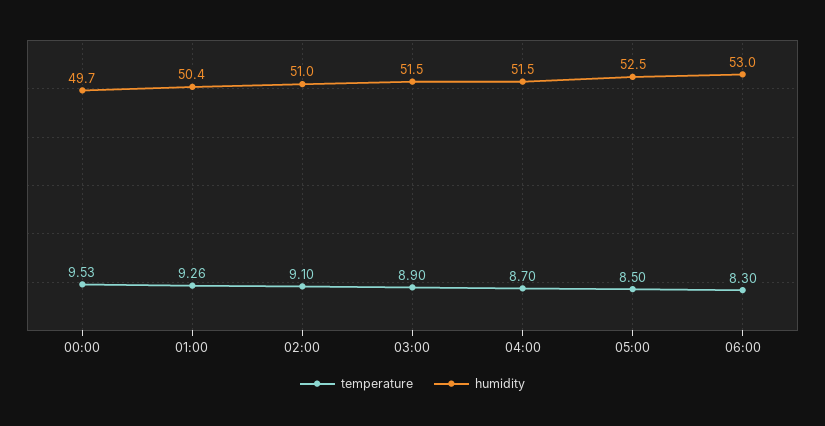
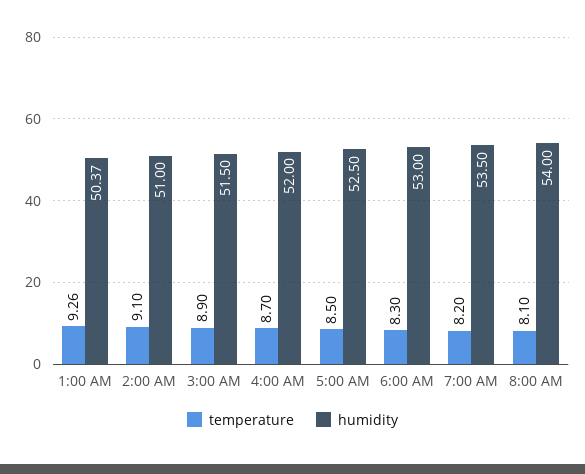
temperature, 00:00: 9.53 -> none
humidity, 00:00: 49.7 -> none
humidity, 04:00: 51.5 -> 52
temperature, 7:00 AM: none -> 8.2
humidity, 7:00 AM: none -> 53.5
temperature, 8:00 AM: none -> 8.1
humidity, 8:00 AM: none -> 54

